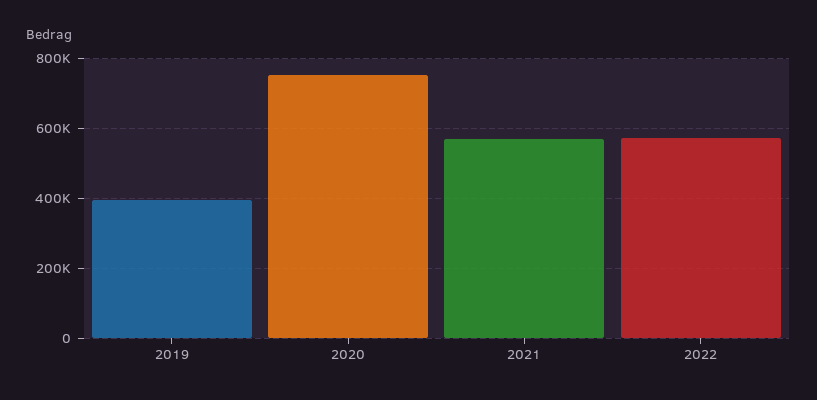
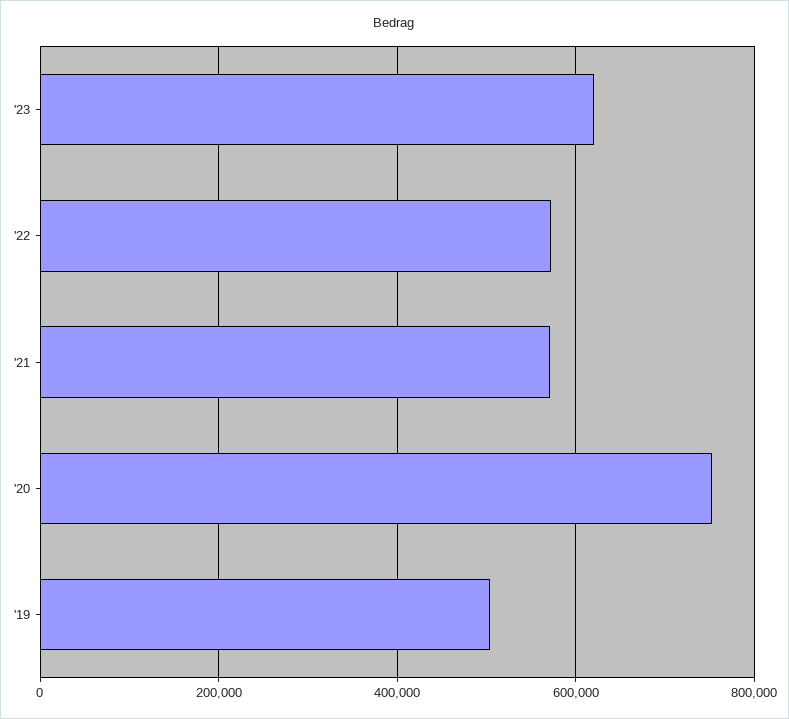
2019: 400000 -> 500000
'23: none -> 620000

